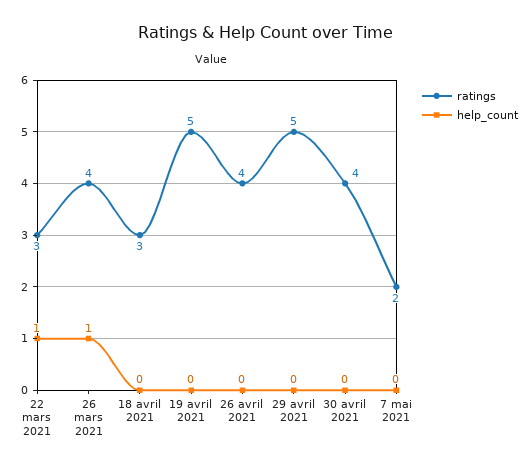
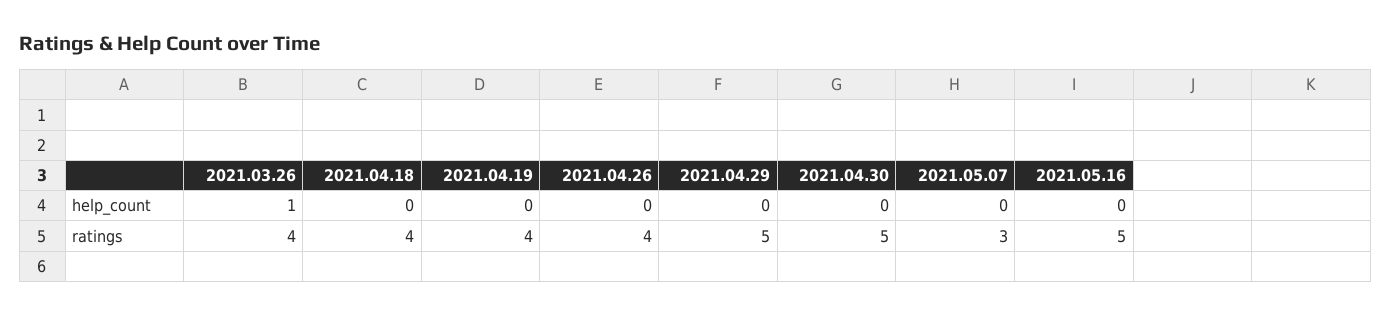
ratings, 22 mars 2021: 3 -> none
help_count, 22 mars 2021: 1 -> none
ratings, 18 avril 2021: 3 -> 4
ratings, 19 avril 2021: 5 -> 4
ratings, 30 avril 2021: 4 -> 5
ratings, 7 mai 2021: 2 -> 3
help_count, 2021.05.16: none -> 0
ratings, 2021.05.16: none -> 5

